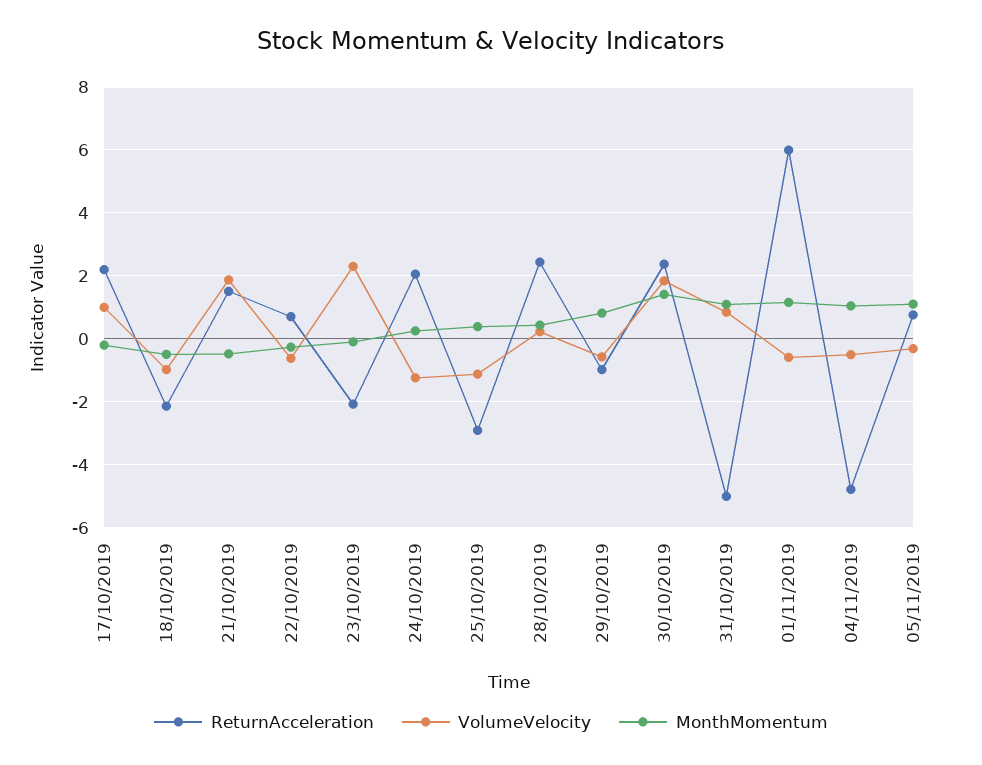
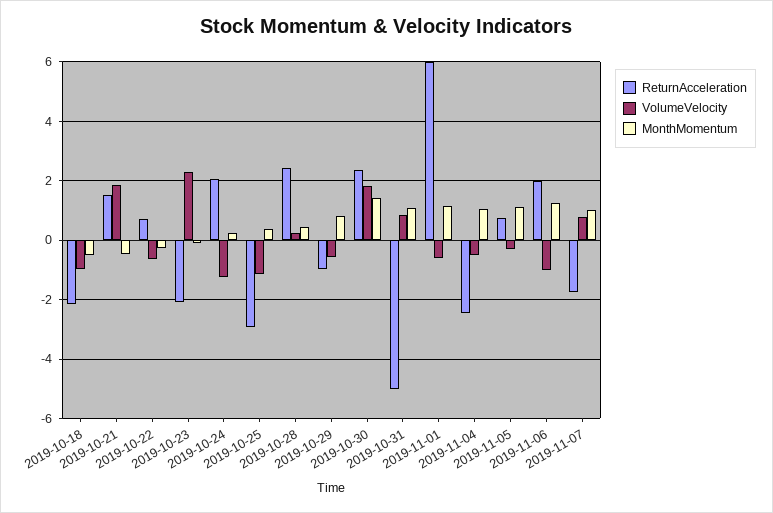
ReturnAcceleration, 17/10/2019: 2.2 -> none
VolumeVelocity, 17/10/2019: 1 -> none
MonthMomentum, 17/10/2019: -0.2 -> none
ReturnAcceleration, 04/11/2019: -4.8 -> -2.5
ReturnAcceleration, 2019-11-06: none -> 2
VolumeVelocity, 2019-11-06: none -> -1
MonthMomentum, 2019-11-06: none -> 1.25
ReturnAcceleration, 2019-11-07: none -> -1.75
VolumeVelocity, 2019-11-07: none -> 0.75
MonthMomentum, 2019-11-07: none -> 1

